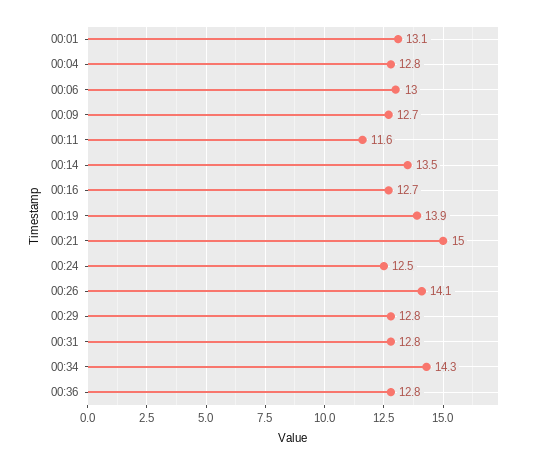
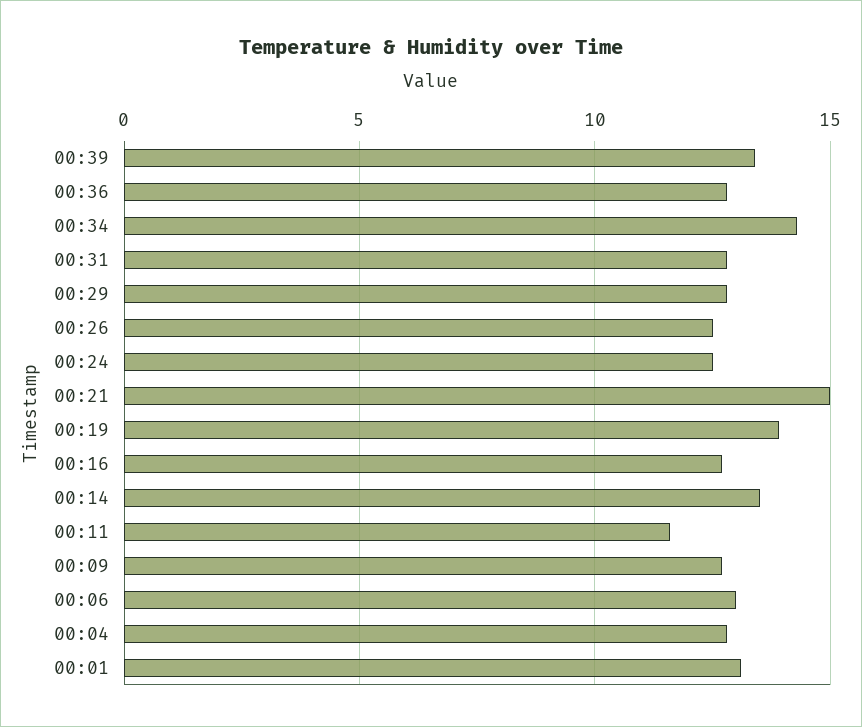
00:26: 14.1 -> 12.5
00:39: none -> 13.5

